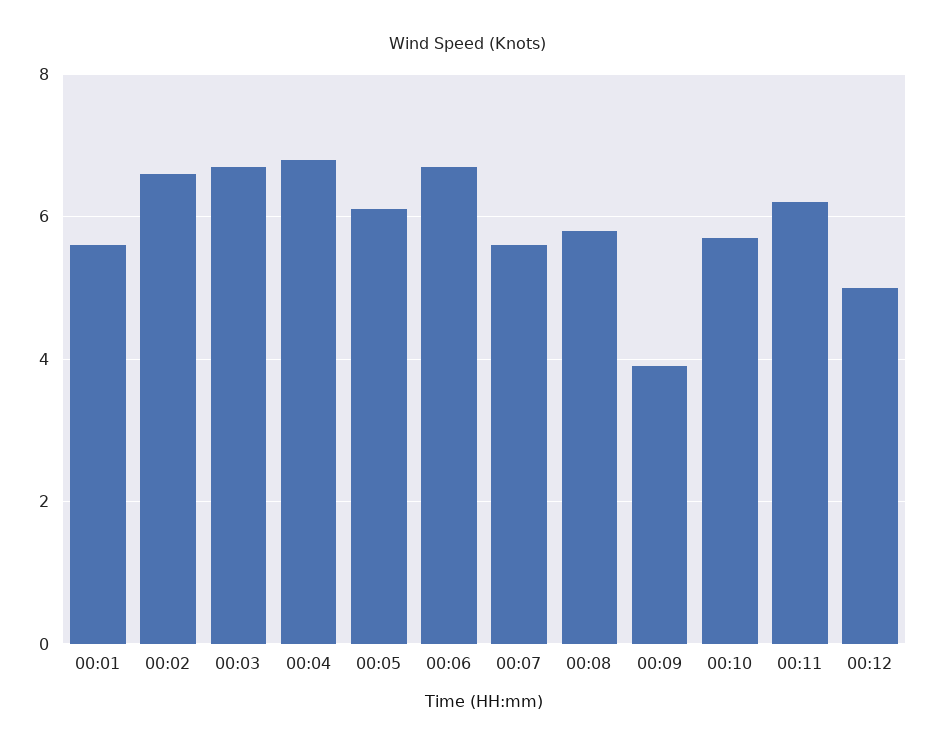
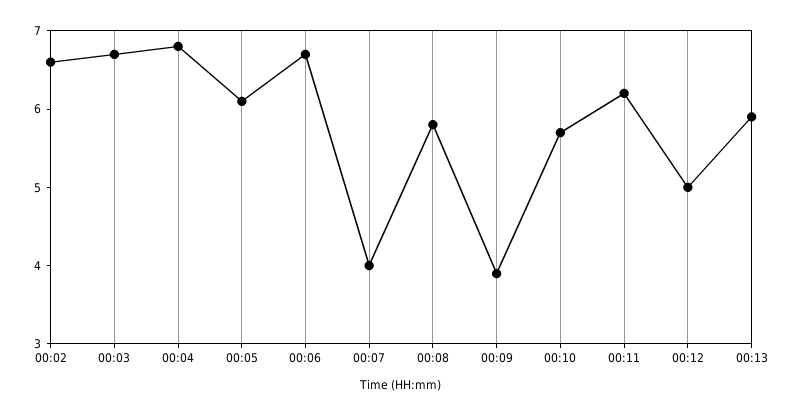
00:01: 5.5 -> none
00:07: 5.5 -> 4
00:13: none -> 6

